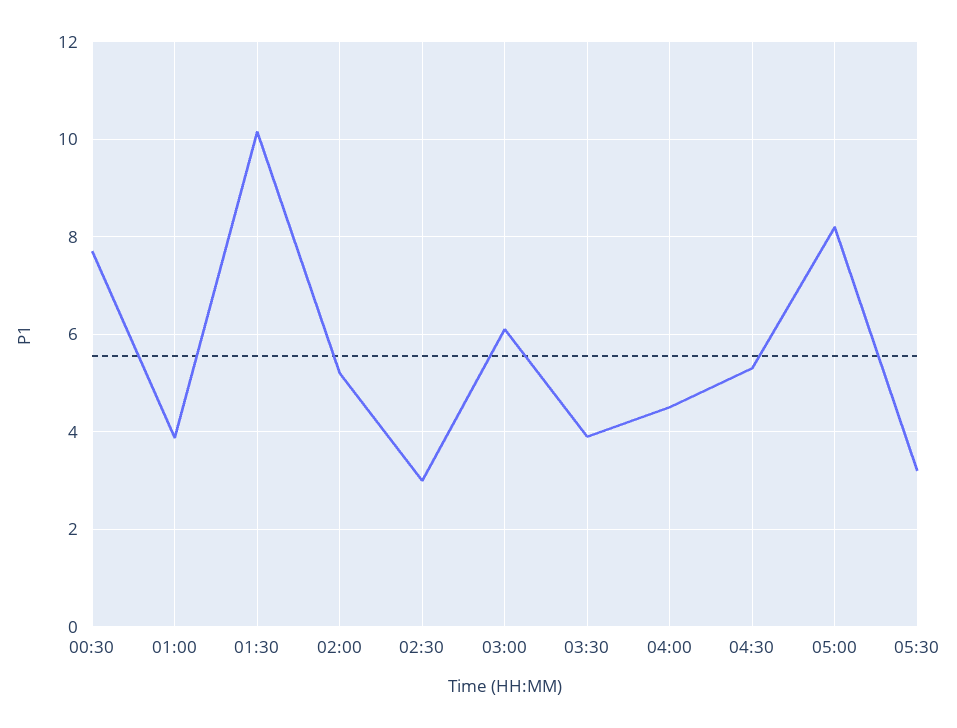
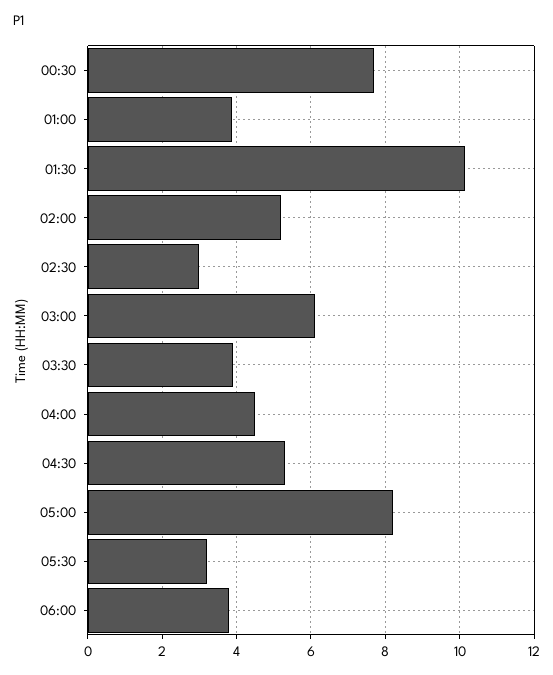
06:00: none -> 3.8

